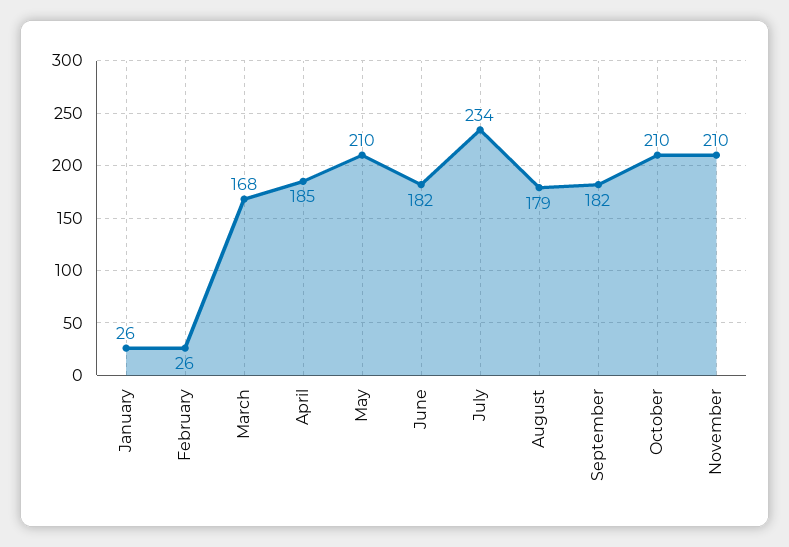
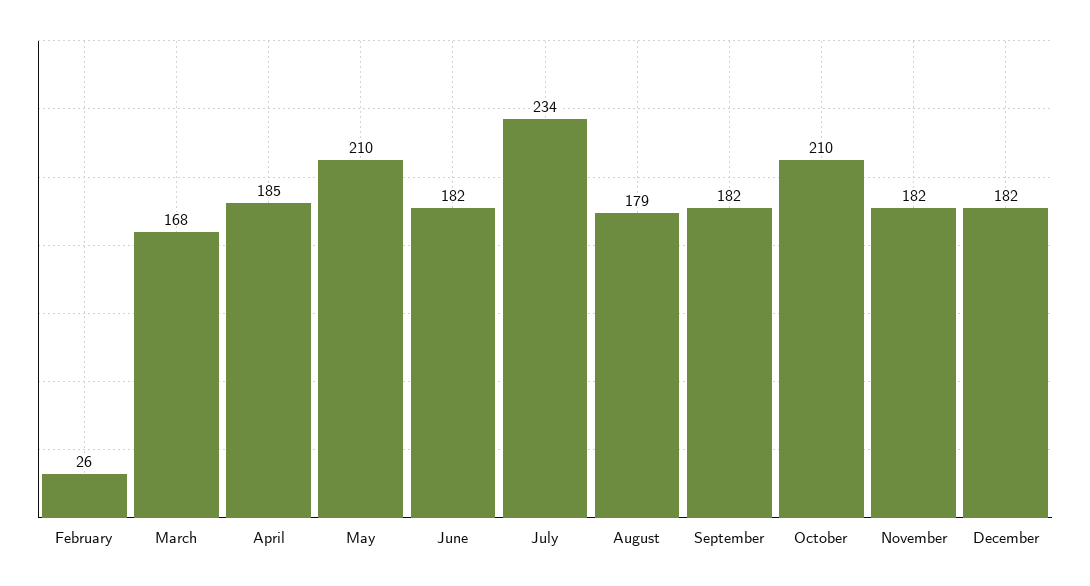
January: 26 -> none
November: 210 -> 182
December: none -> 182

